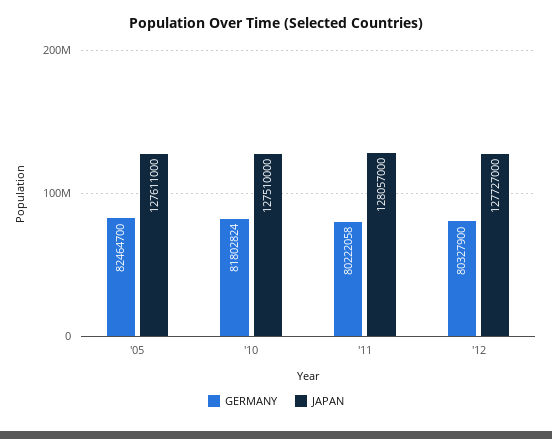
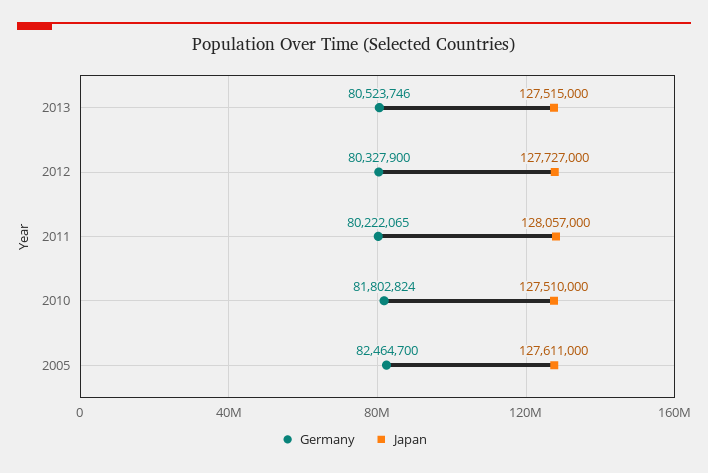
GERMANY, '11: 80222058 -> 80222065
GERMANY, 2013: none -> 80523746
JAPAN, 2013: none -> 127515000

